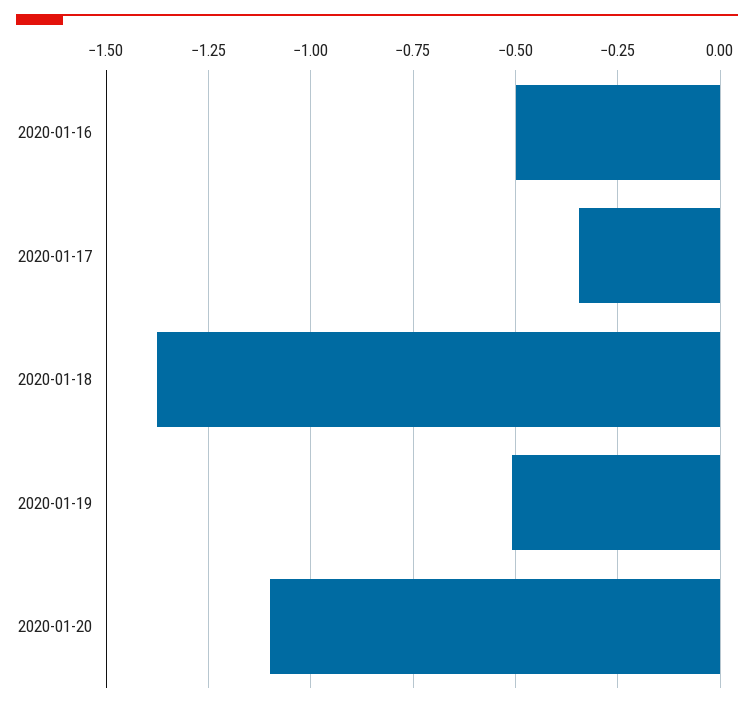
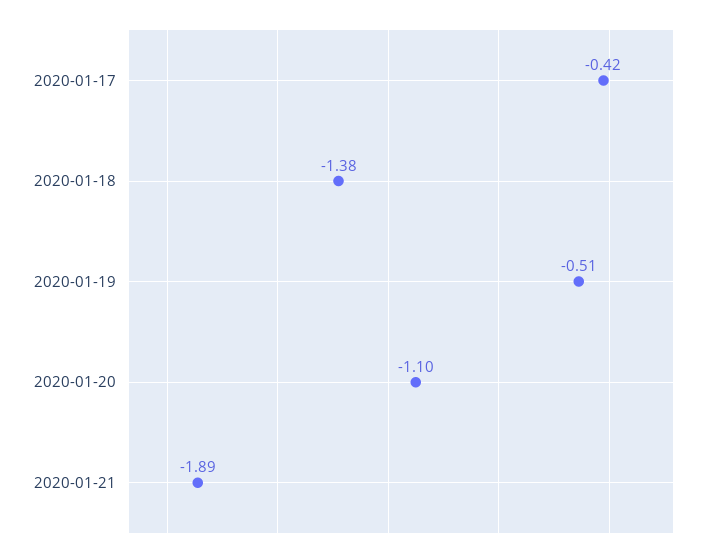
2020-01-16: -0.5 -> none
2020-01-17: -0.35 -> -0.42
2020-01-21: none -> -1.89

